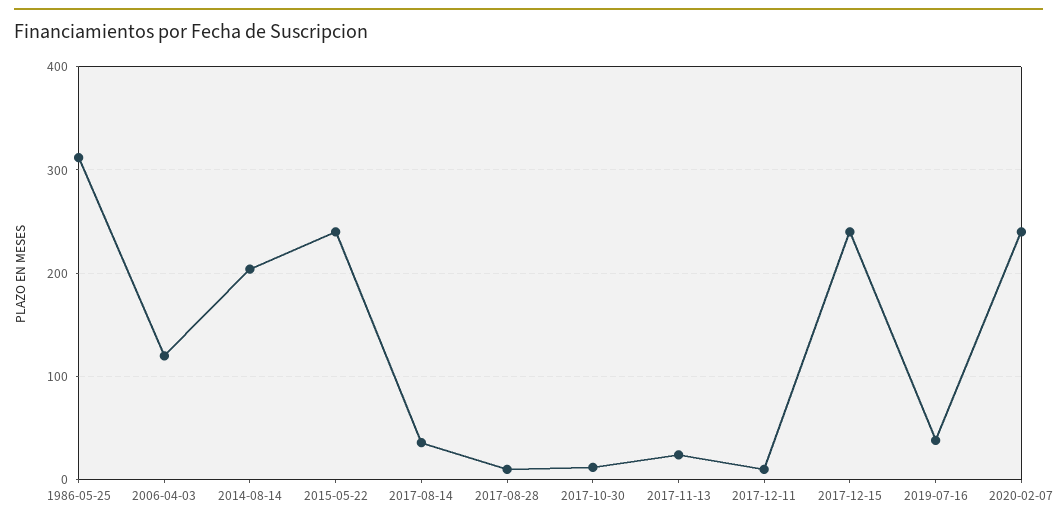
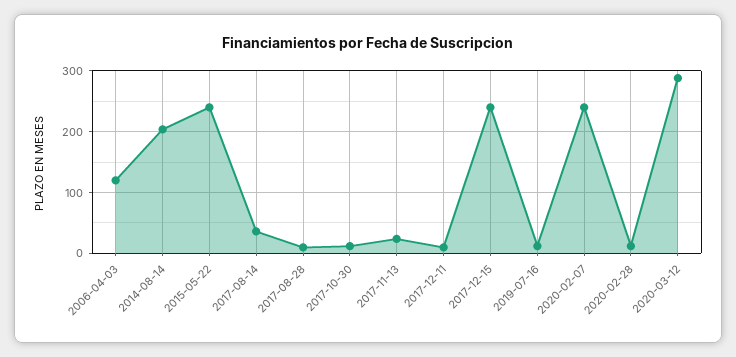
1986-05-25: 310 -> none
2019-07-16: 40 -> 10
2020-02-28: none -> 10
2020-03-12: none -> 290

